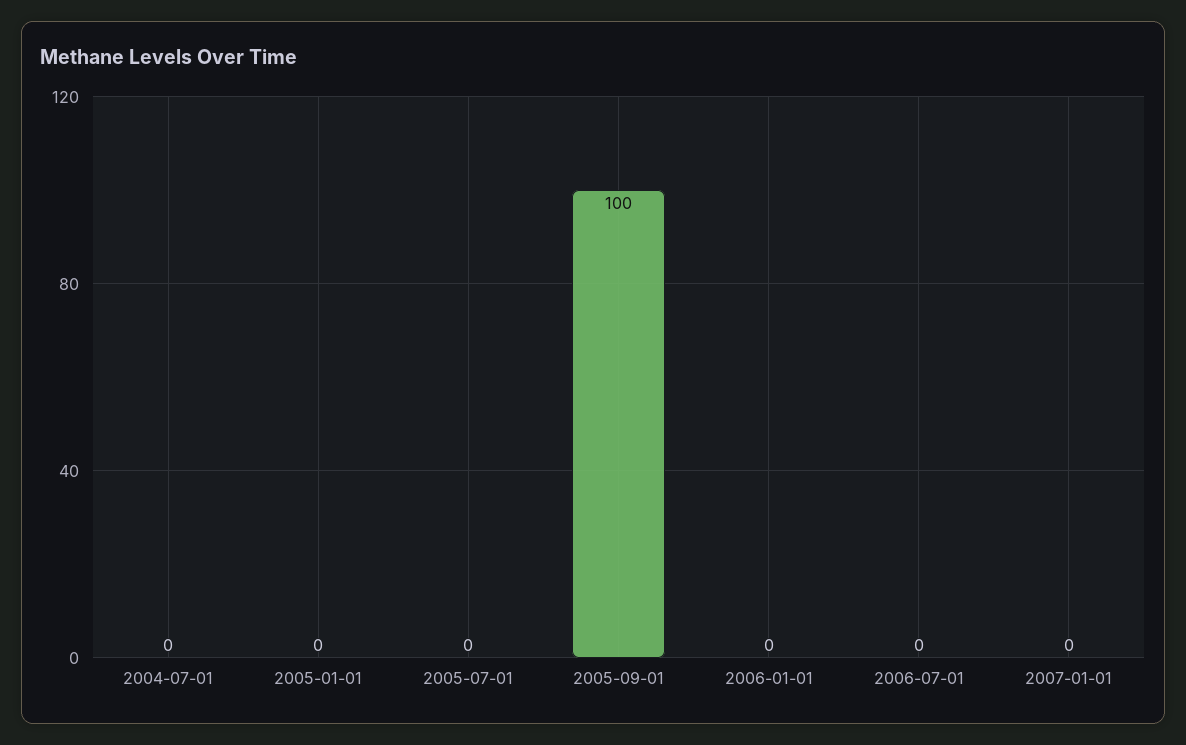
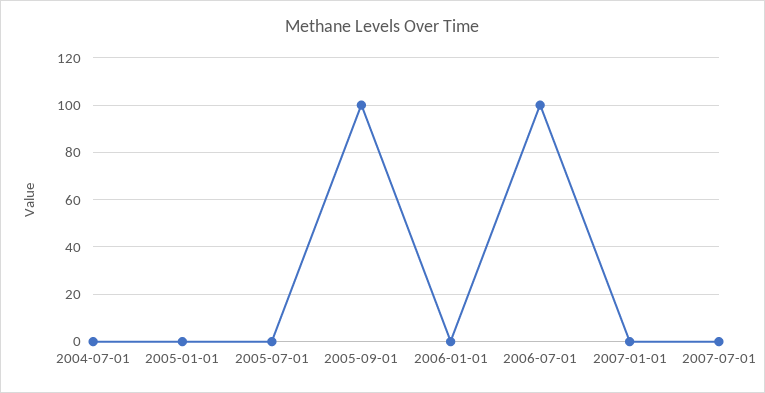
2006-07-01: 0 -> 100
2007-07-01: none -> 0

